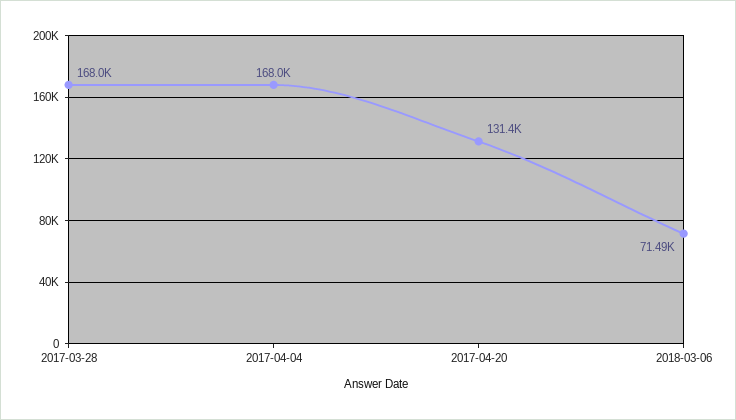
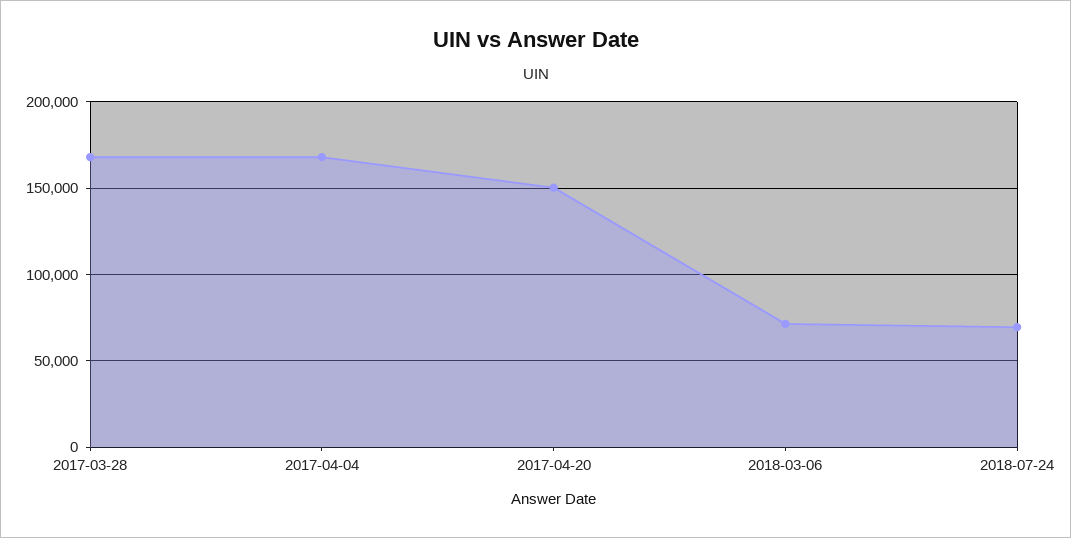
2017-04-20: 131400 -> 150000
2018-07-24: none -> 70000

